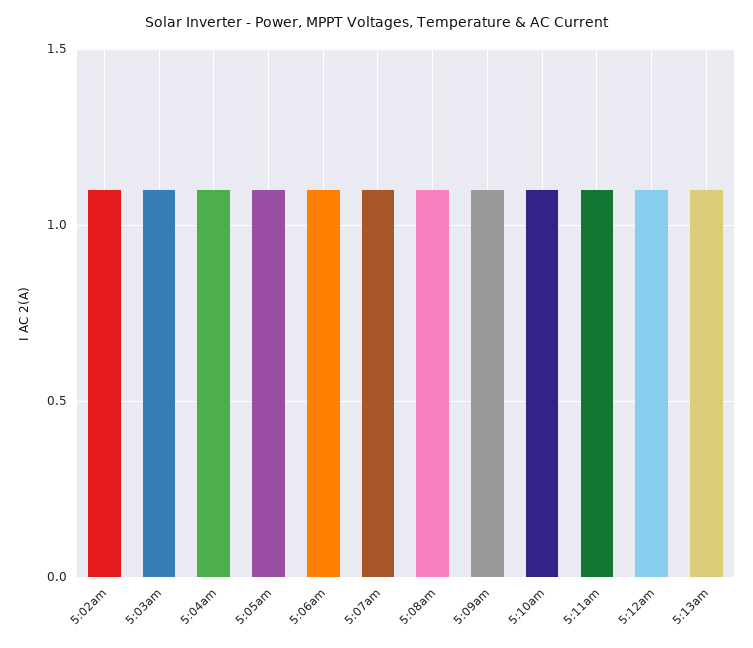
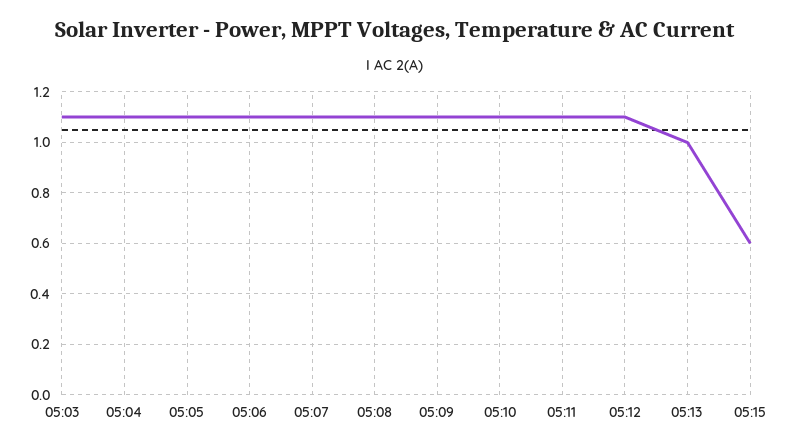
5:02am: 1.1 -> none
5:13am: 1.1 -> 1
05:15: none -> 0.6

